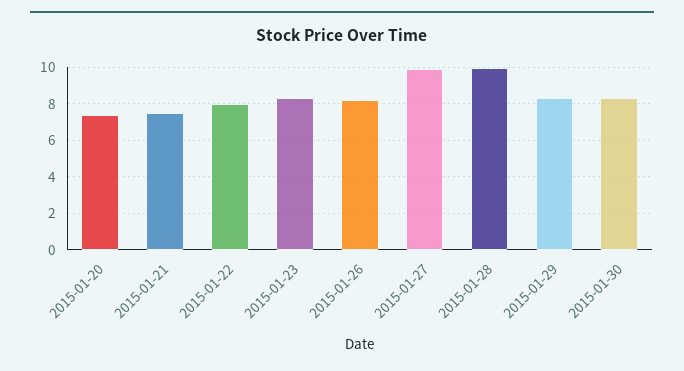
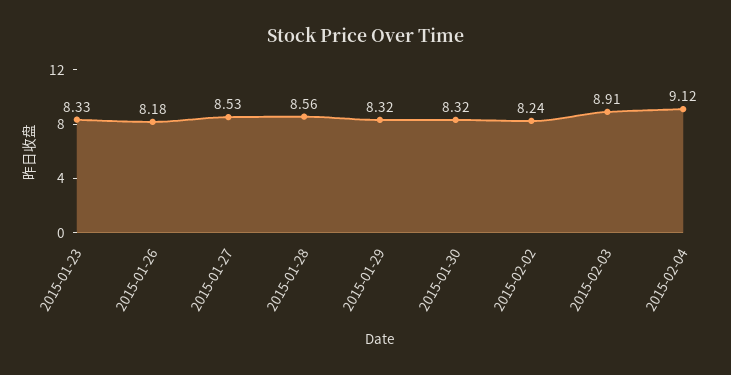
2015-01-20: 7.5 -> none
2015-01-21: 7.5 -> none
2015-01-22: 8 -> none
2015-01-27: 10 -> 8.53
2015-01-28: 10 -> 8.56
2015-02-02: none -> 8.24
2015-02-03: none -> 8.91
2015-02-04: none -> 9.12

